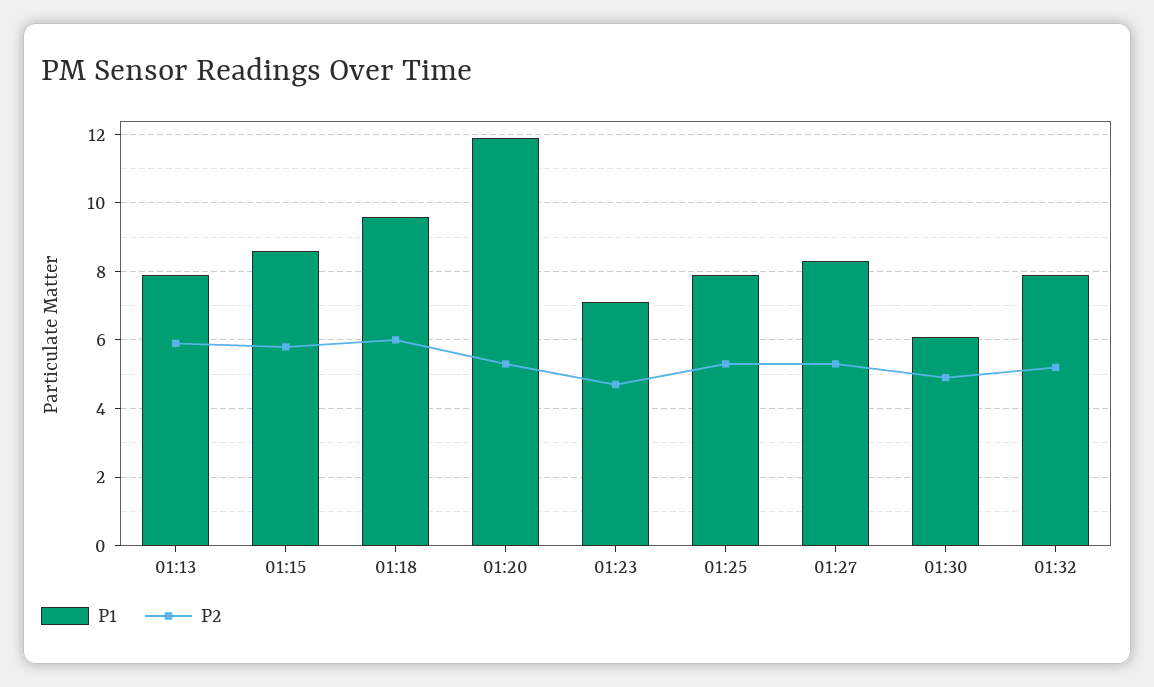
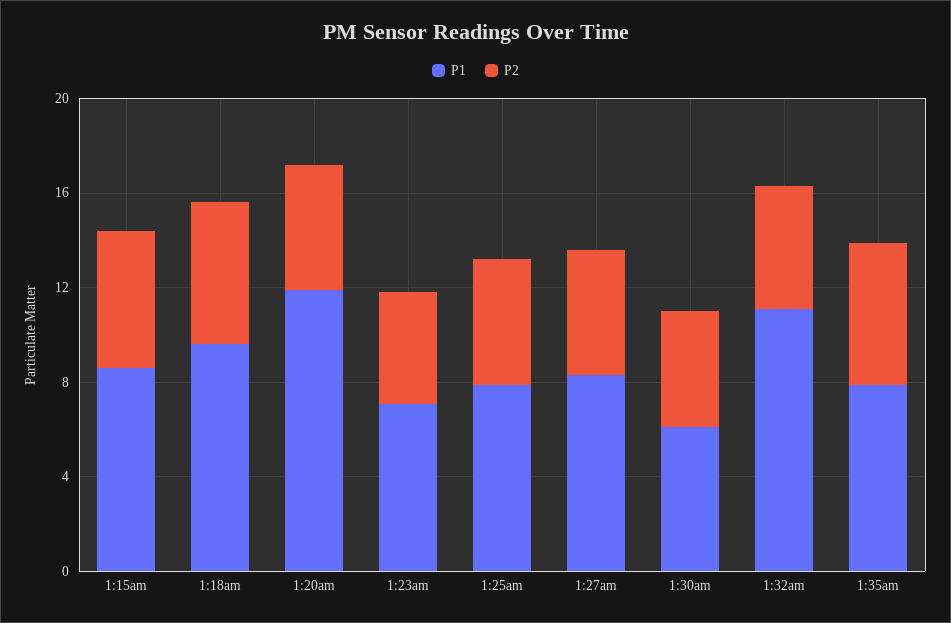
P1, 01:13: 8 -> none
P2, 01:13: 6 -> none
P1, 01:32: 8 -> 11
P1, 1:35am: none -> 8
P2, 1:35am: none -> 6

